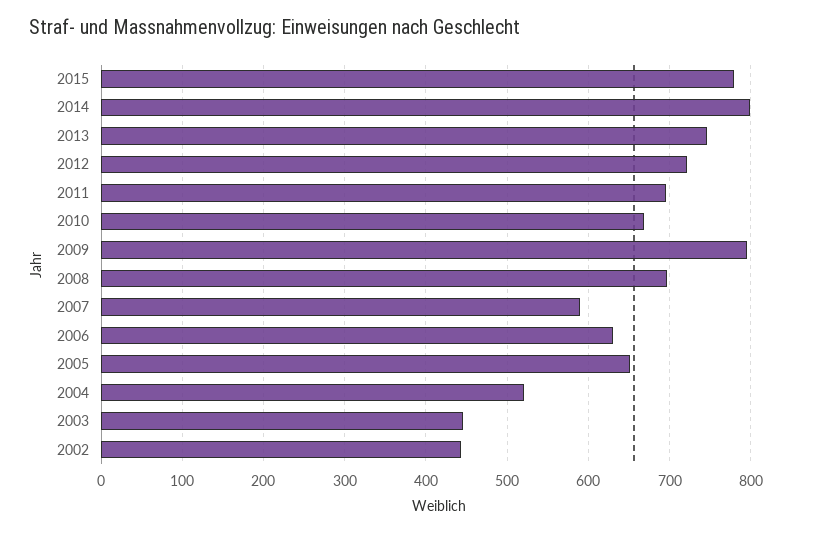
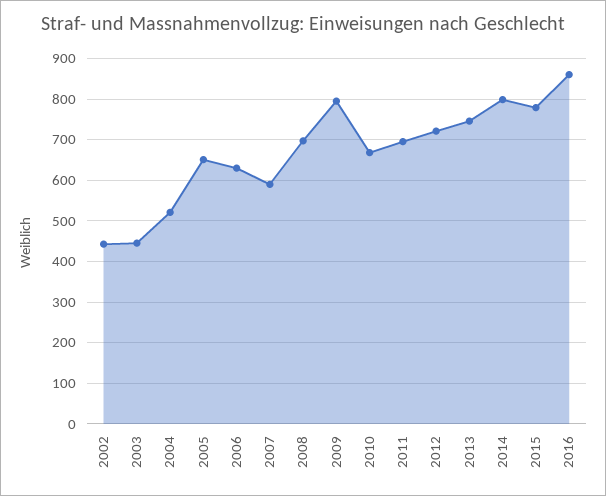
2016: none -> 860

